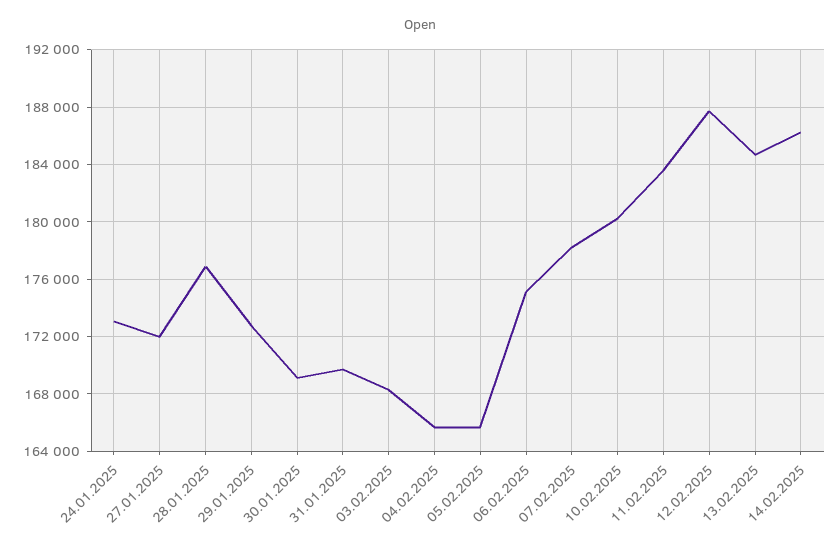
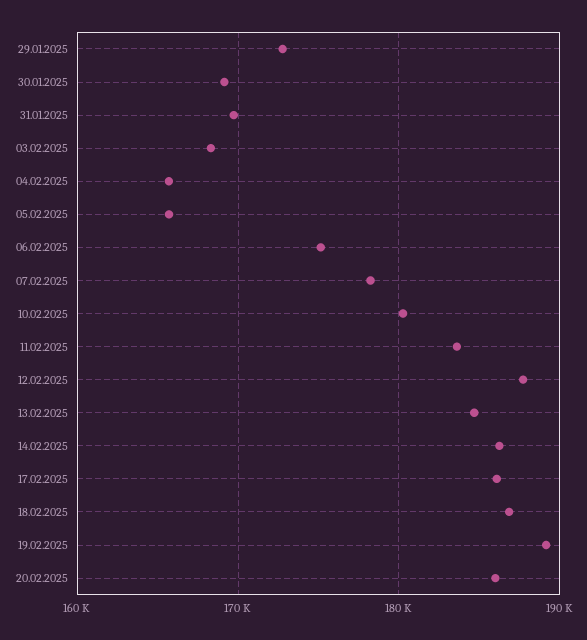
24.01.2025: 173000 -> none
27.01.2025: 172000 -> none
28.01.2025: 177000 -> none
17.02.2025: none -> 186000
18.02.2025: none -> 187000
19.02.2025: none -> 189000
20.02.2025: none -> 186000

